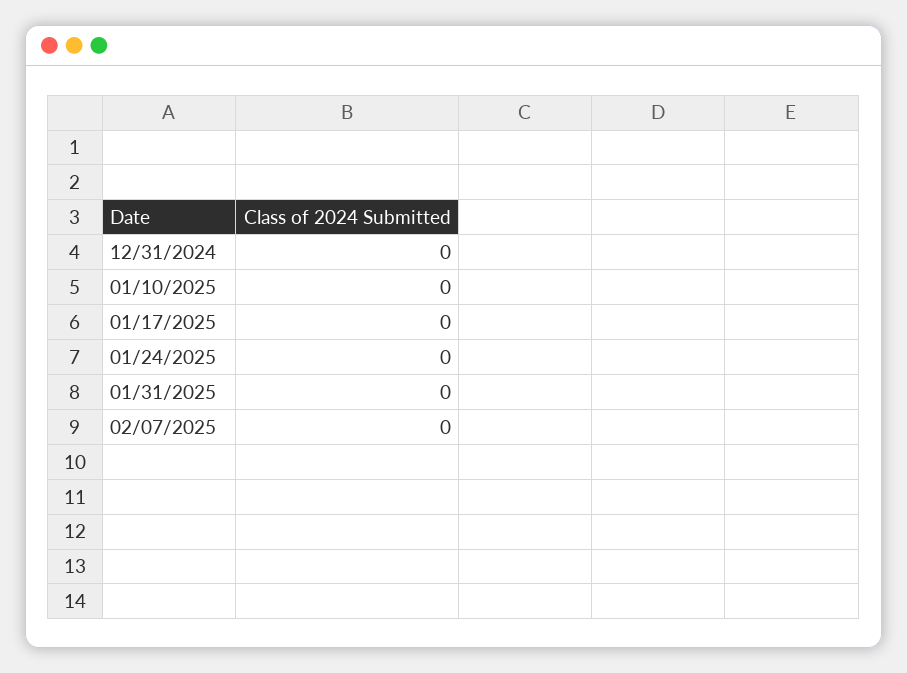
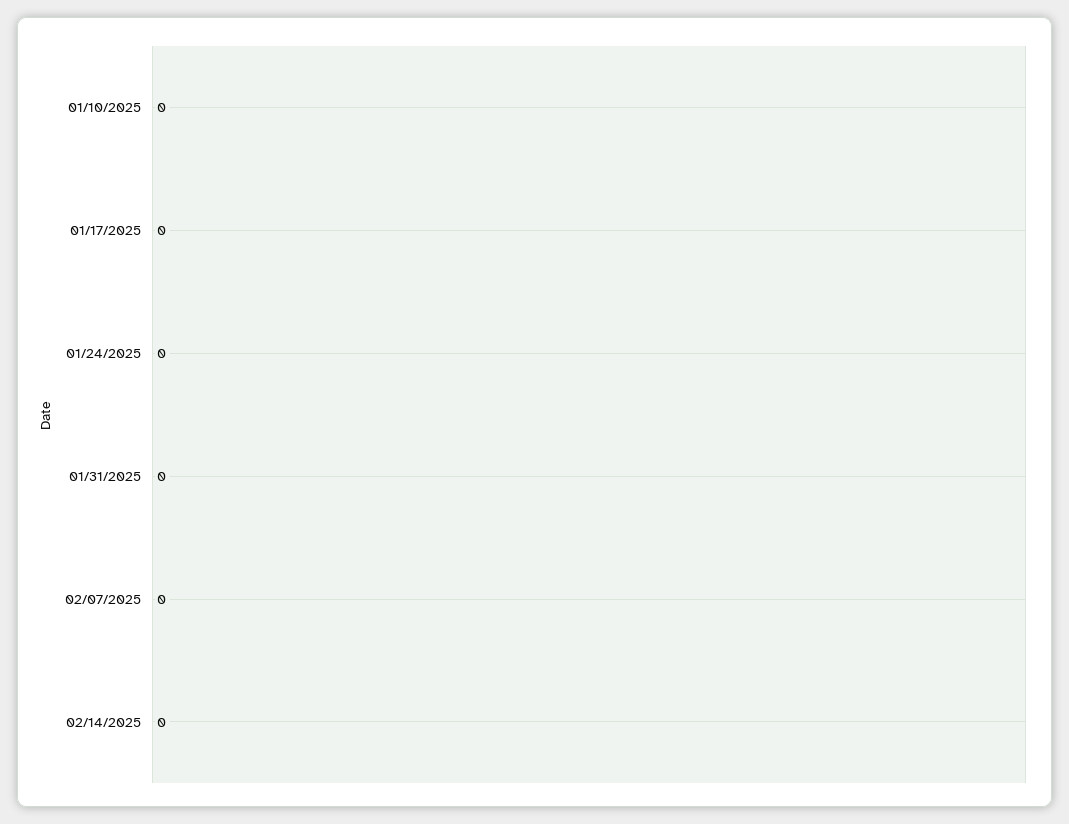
12/31/2024: 0 -> none
02/14/2025: none -> 0

